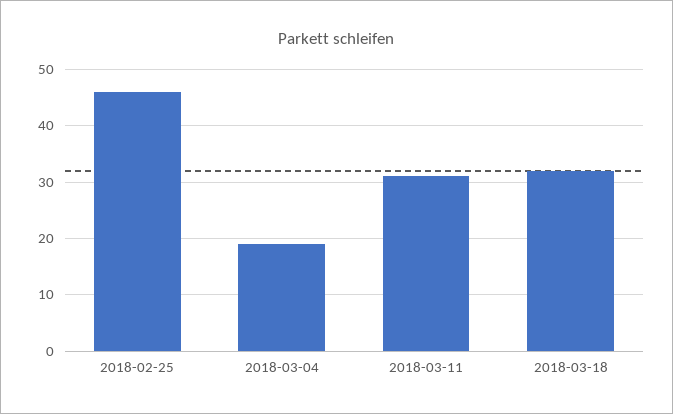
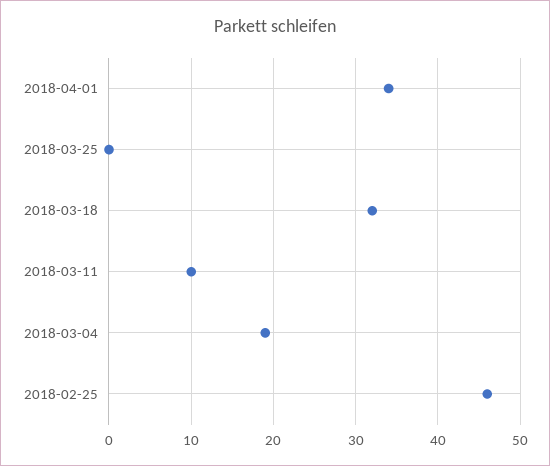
2018-03-11: 30 -> 10
2018-04-01: none -> 34
2018-03-25: none -> 0

